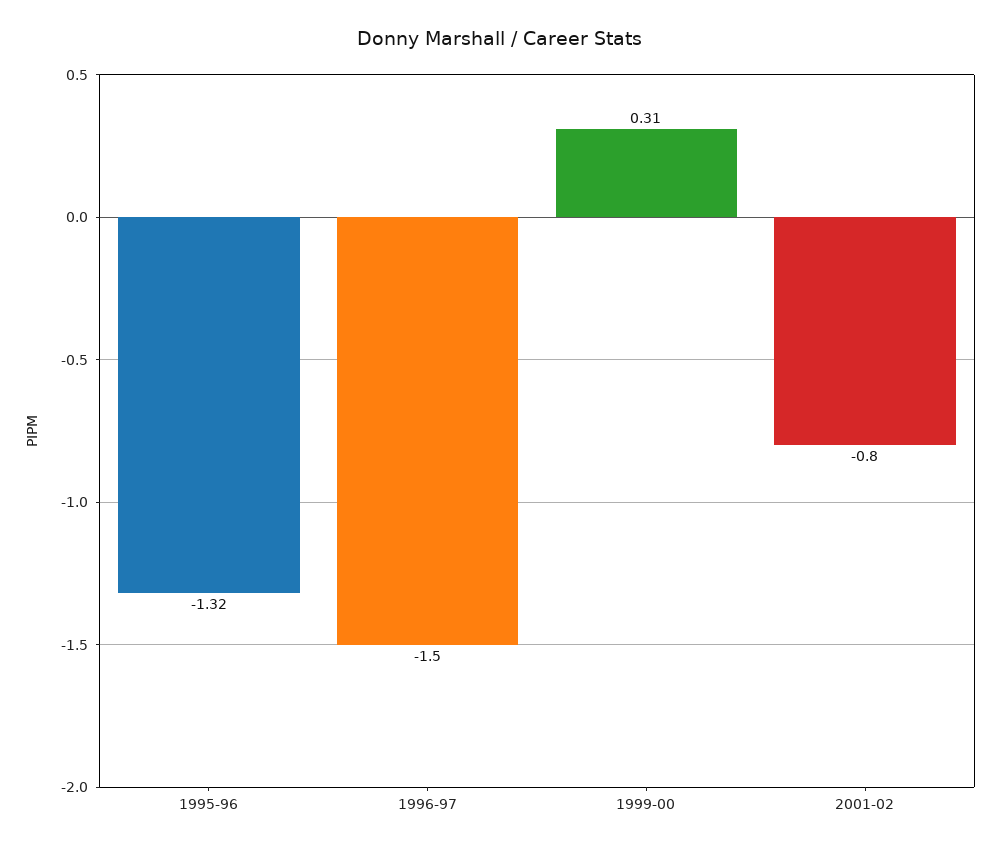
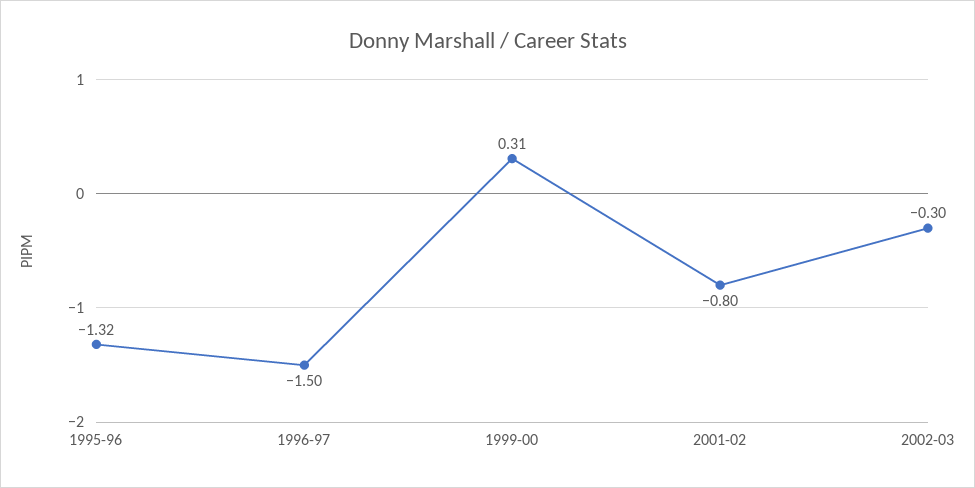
2002-03: none -> -0.3

